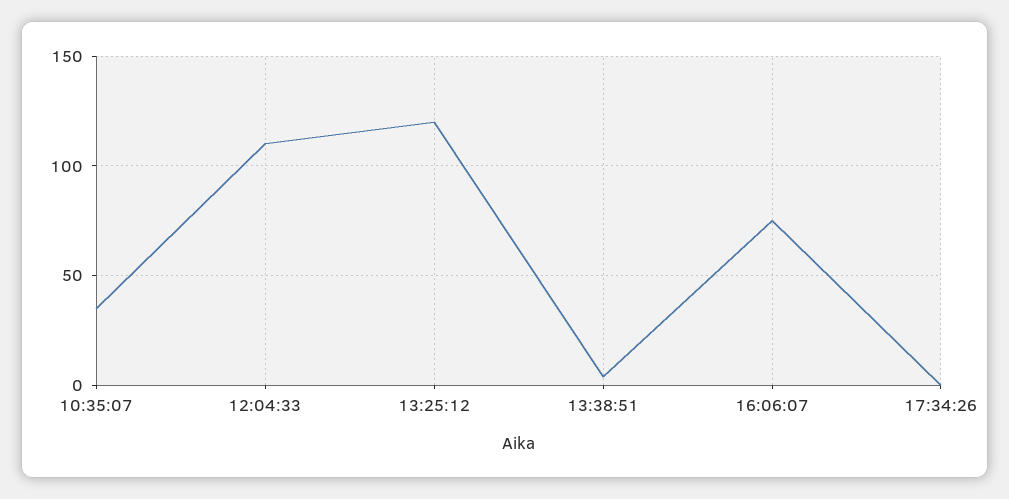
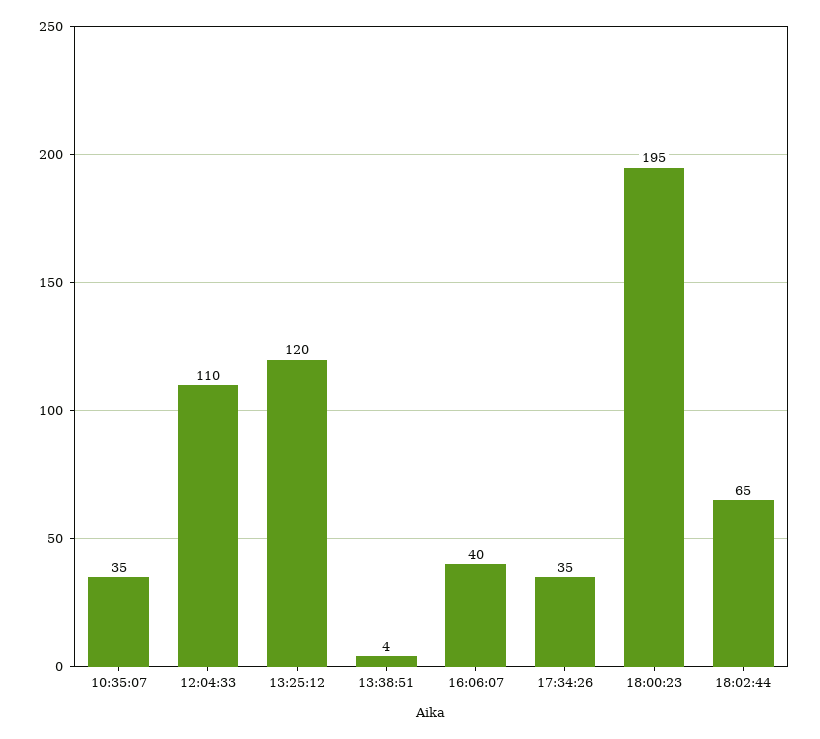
16:06:07: 75 -> 40
17:34:26: 0 -> 35
18:00:23: none -> 195
18:02:44: none -> 65

